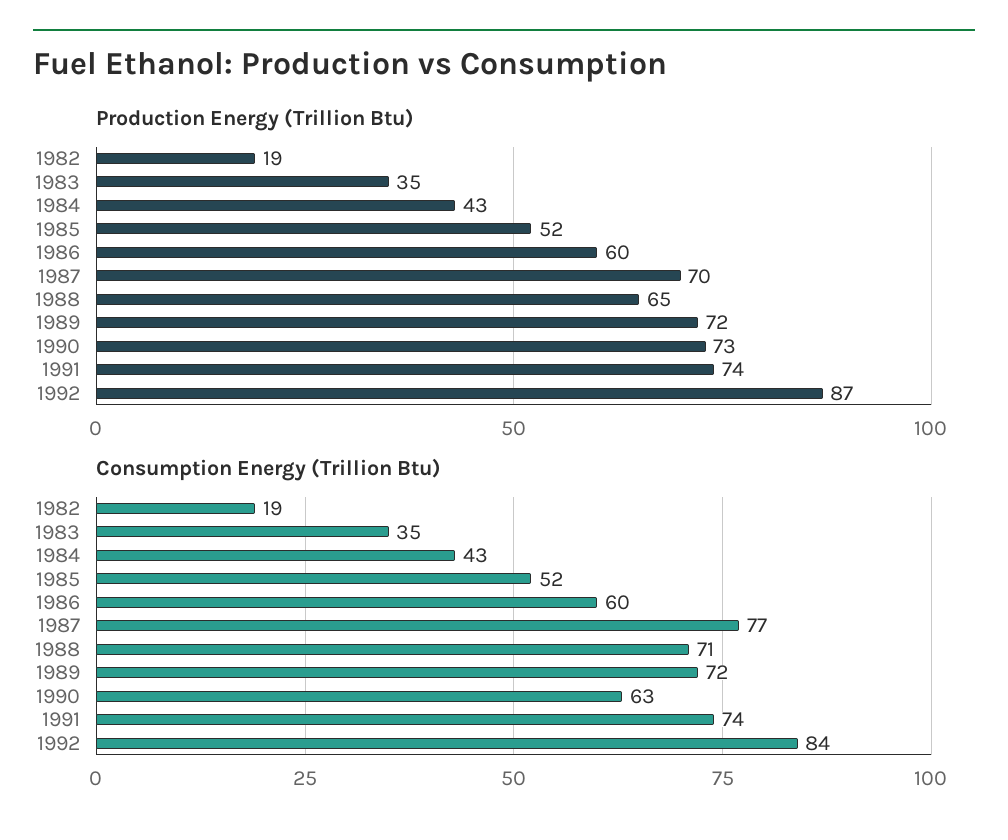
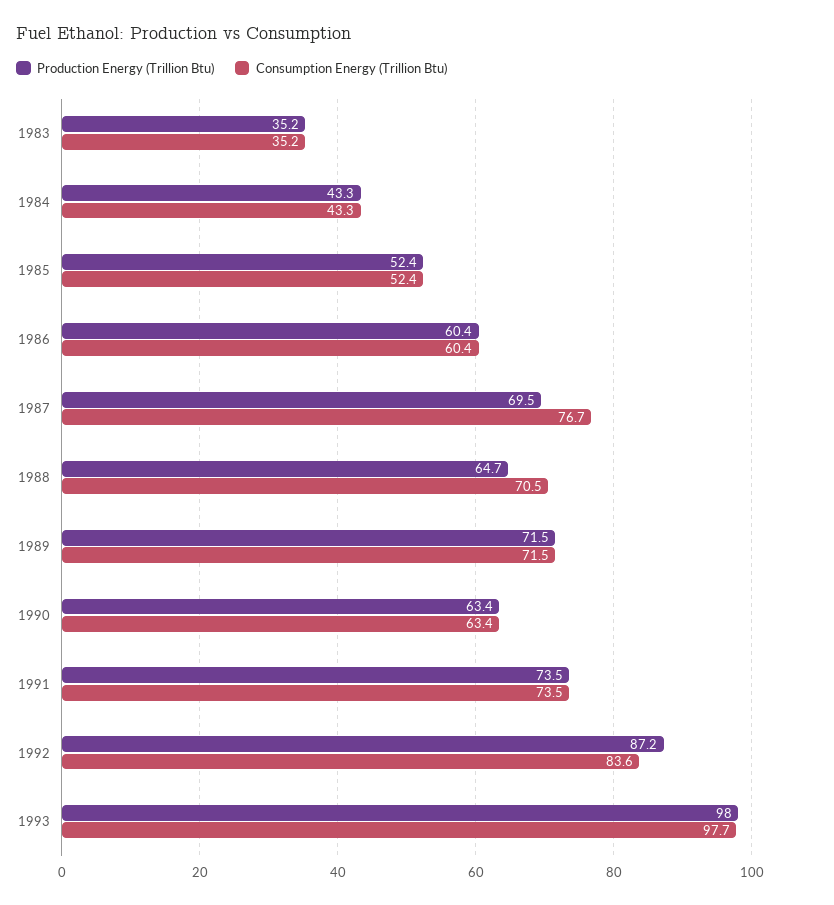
Production Energy (Trillion Btu), 1982: 19 -> none
Production Energy (Trillion Btu), 1990: 73 -> 63.4
Consumption Energy (Trillion Btu), 1982: 19 -> none
Production Energy (Trillion Btu), 1993: none -> 98
Consumption Energy (Trillion Btu), 1993: none -> 97.7

